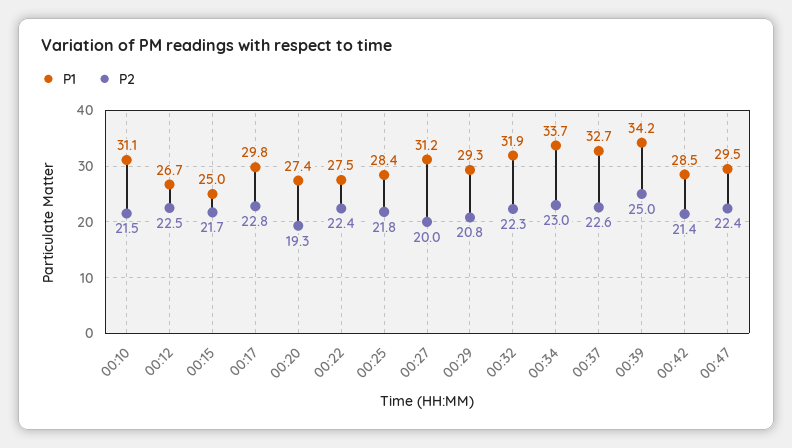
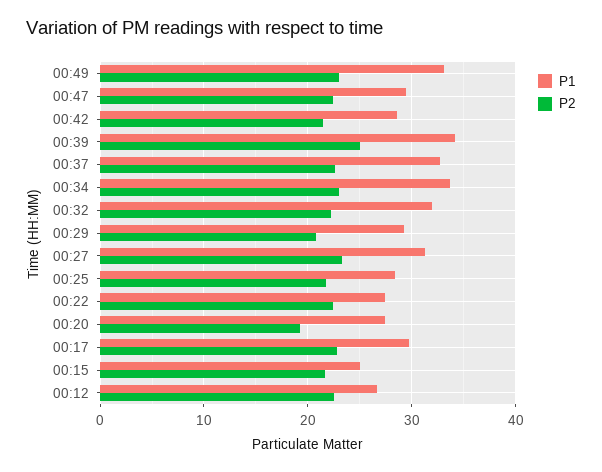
P1, 00:10: 31.1 -> none
P2, 00:10: 21.5 -> none
P2, 00:27: 20 -> 23
P1, 00:49: none -> 33
P2, 00:49: none -> 23

